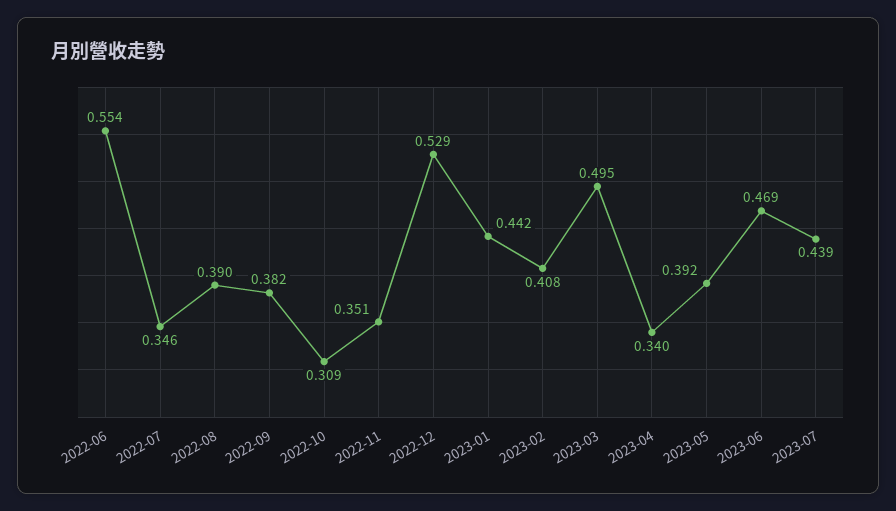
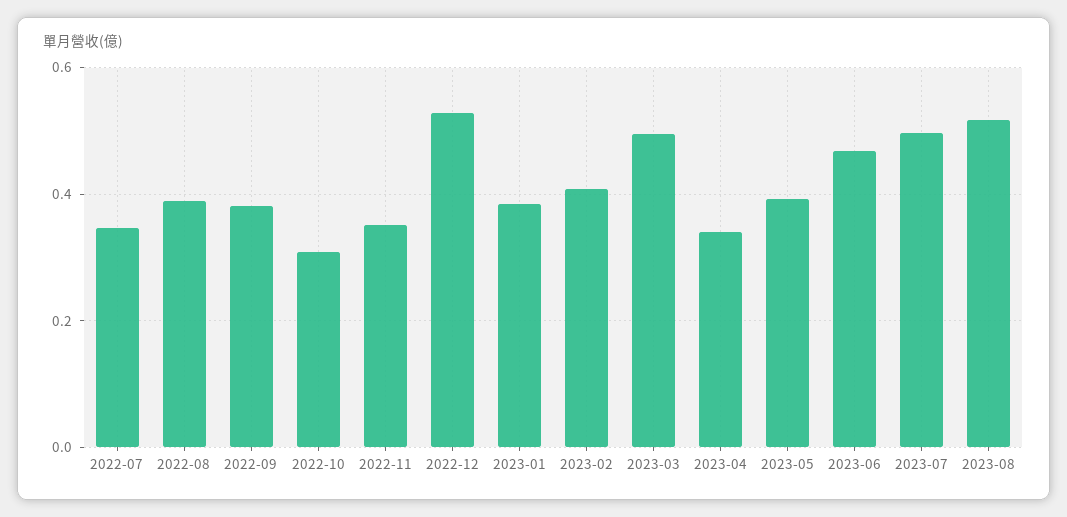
2022-06: 0.554 -> none
2023-01: 0.442 -> 0.38
2023-07: 0.439 -> 0.5
2023-08: none -> 0.52

